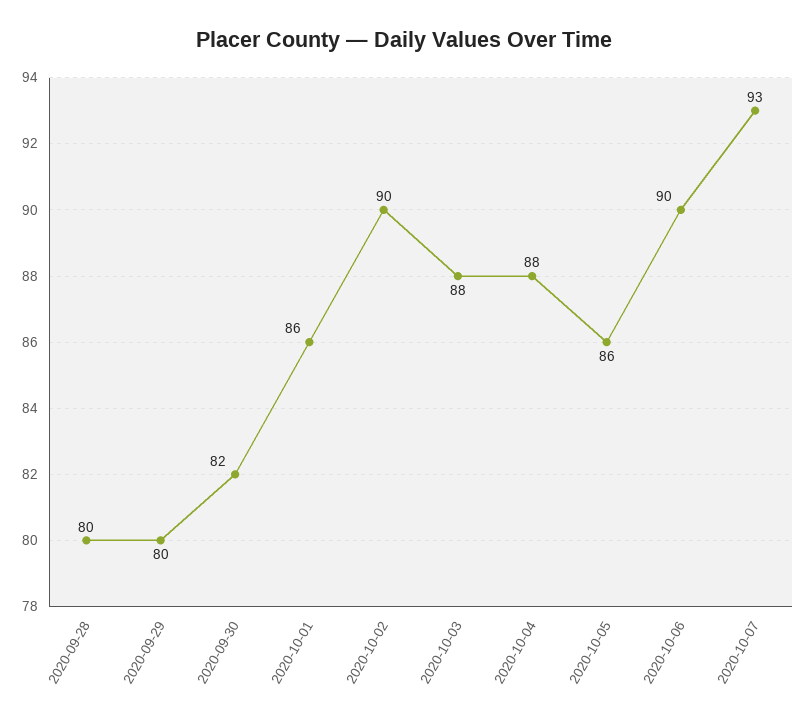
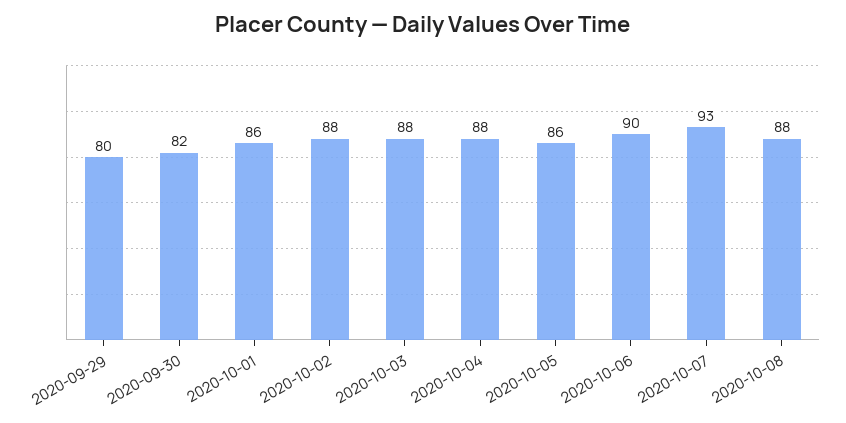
2020-09-28: 80 -> none
2020-10-02: 90 -> 88
2020-10-08: none -> 88

